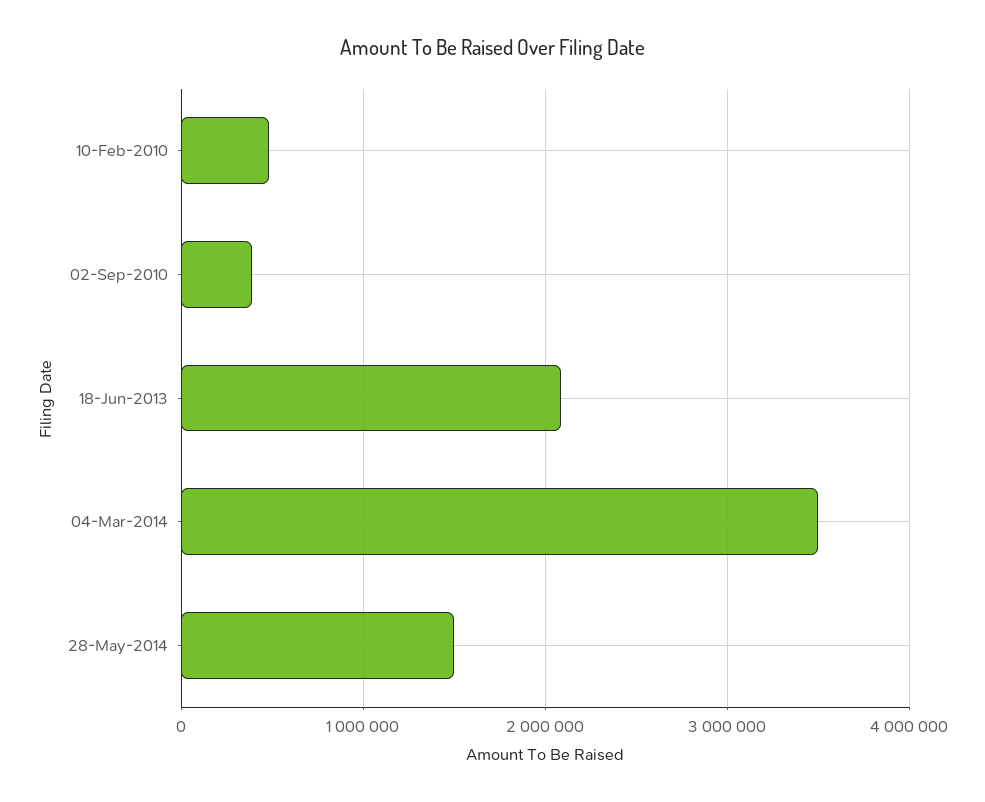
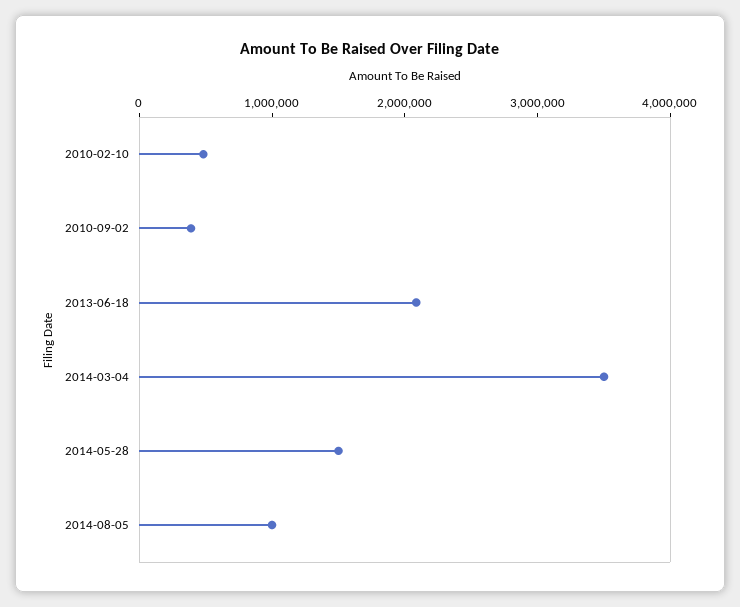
2014-08-05: none -> 1000000

